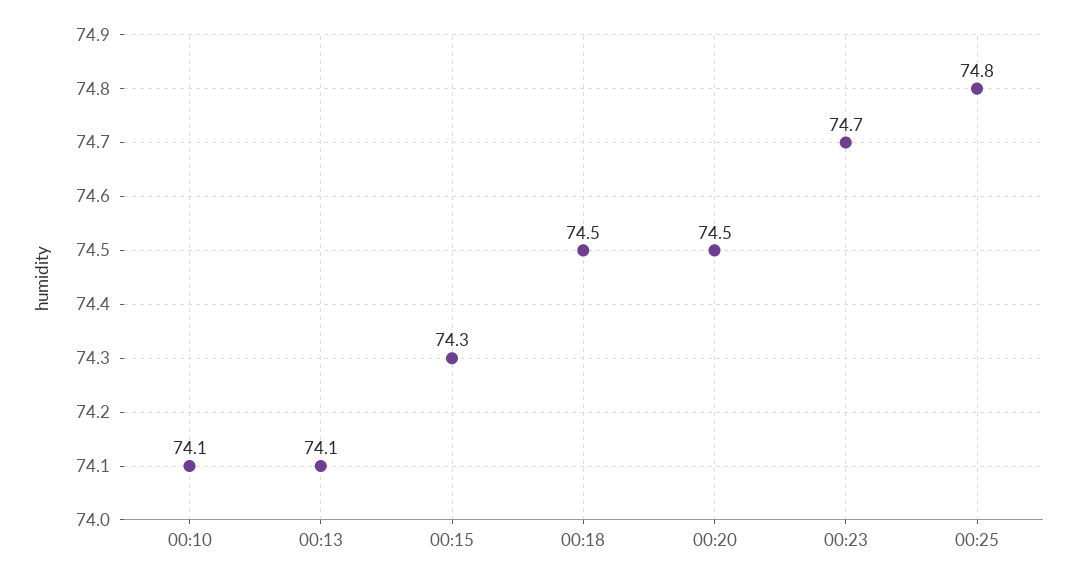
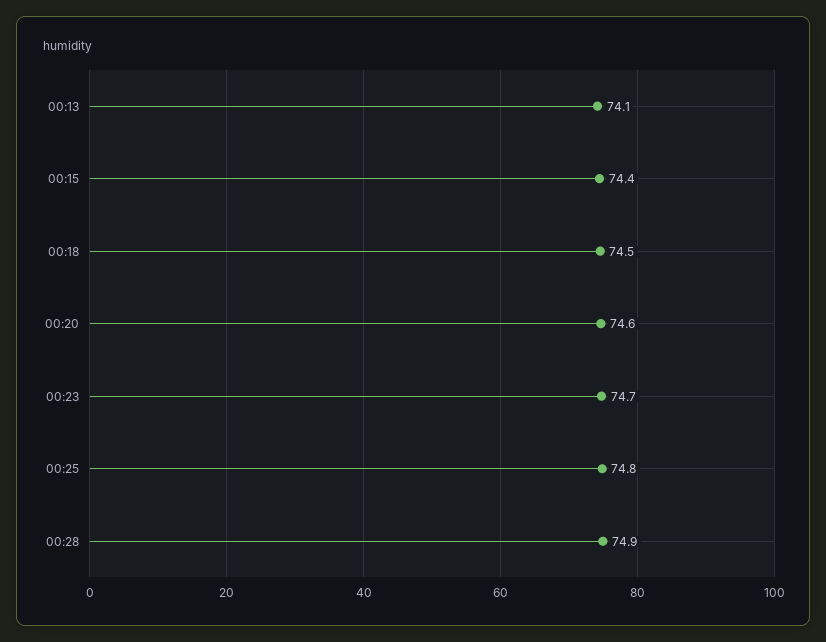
00:10: 74.1 -> none
00:15: 74.3 -> 74.4
00:20: 74.5 -> 74.6
00:28: none -> 74.9

